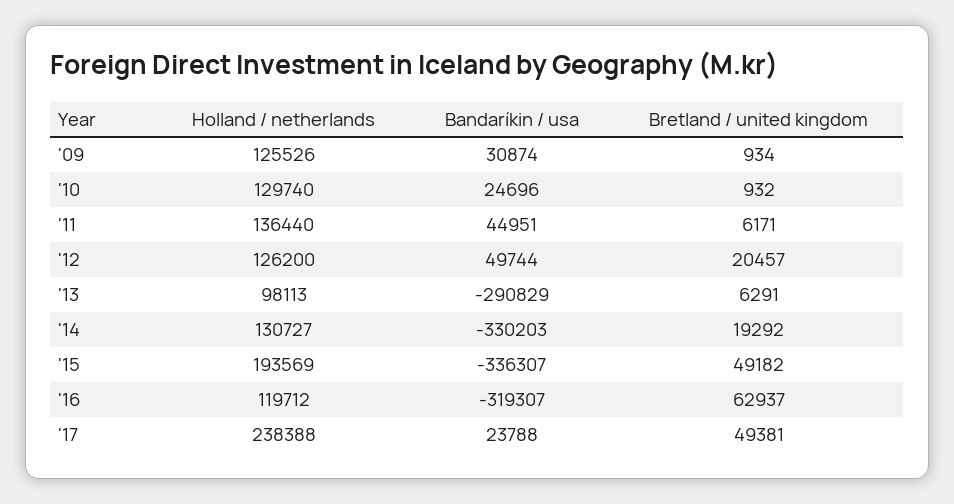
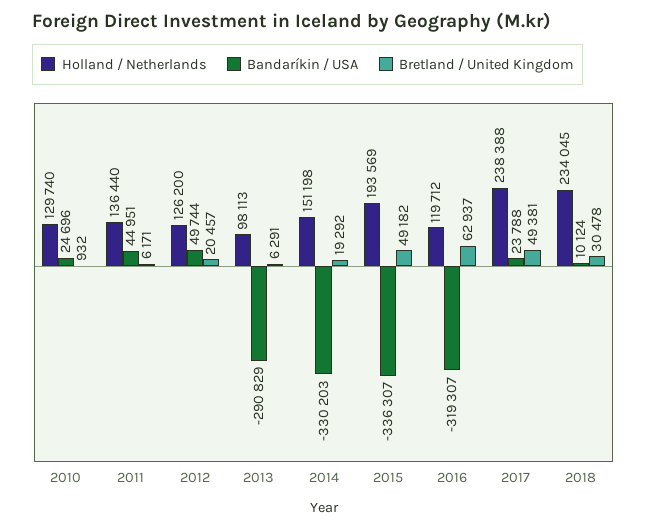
Holland / netherlands, '09: 125526 -> none
Bandaríkin / usa, '09: 30874 -> none
Bretland / united kingdom, '09: 934 -> none
Holland / netherlands, '14: 130727 -> 151198
Holland / netherlands, 2018: none -> 234045
Bandaríkin / usa, 2018: none -> 10124
Bretland / united kingdom, 2018: none -> 30478

